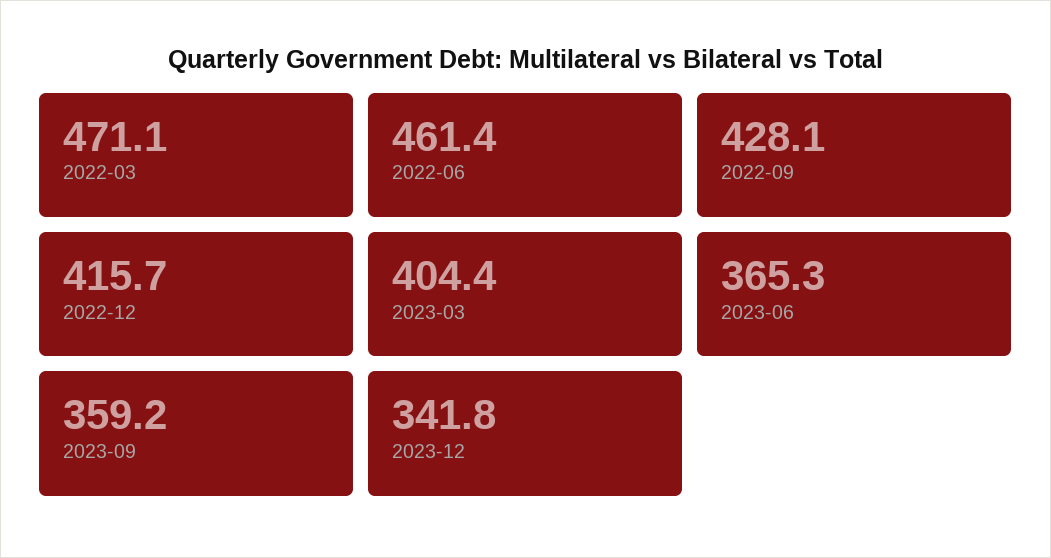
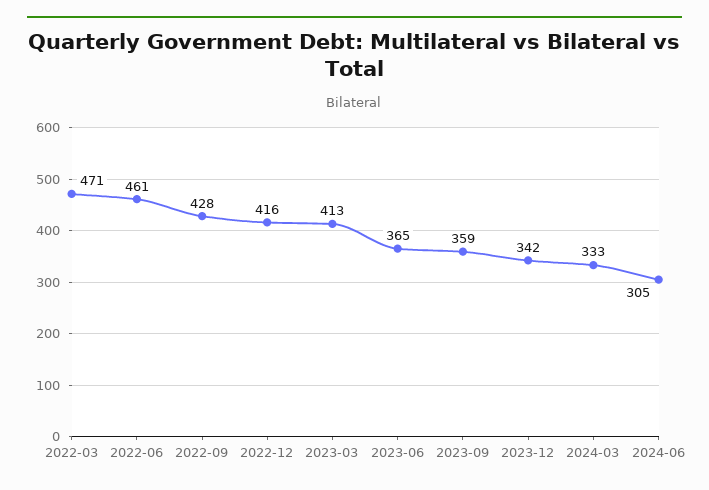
2023-03: 404.4 -> 413
2024-03: none -> 333
2024-06: none -> 305

